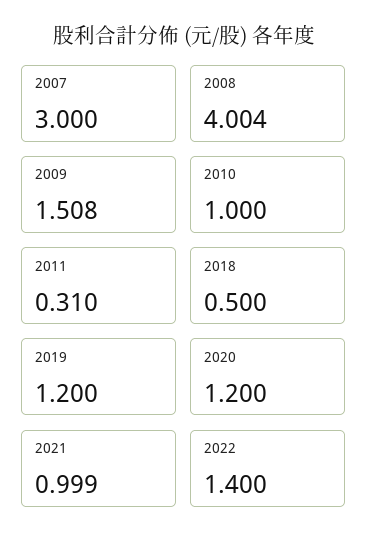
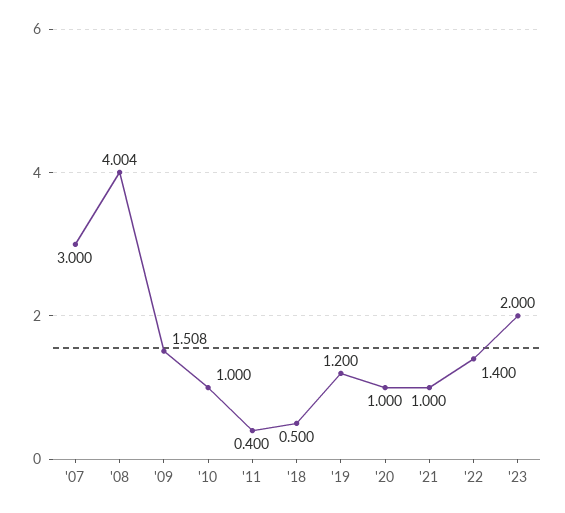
2011: 0.31 -> 0.4
2020: 1.2 -> 1
2021: 0.999 -> 1
'23: none -> 2

